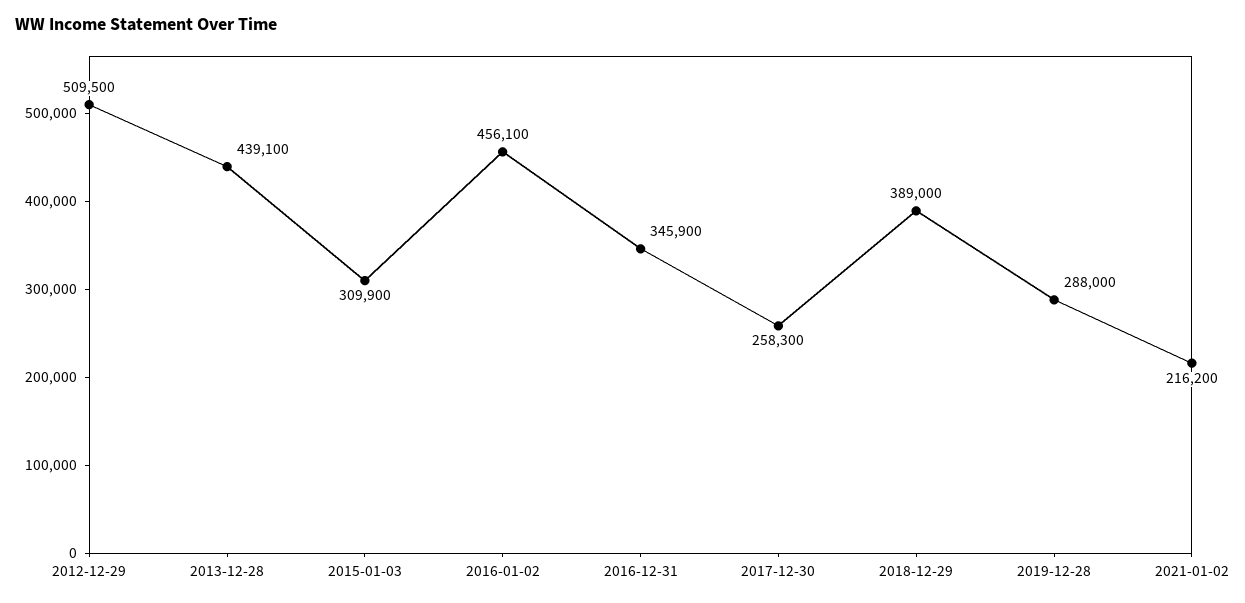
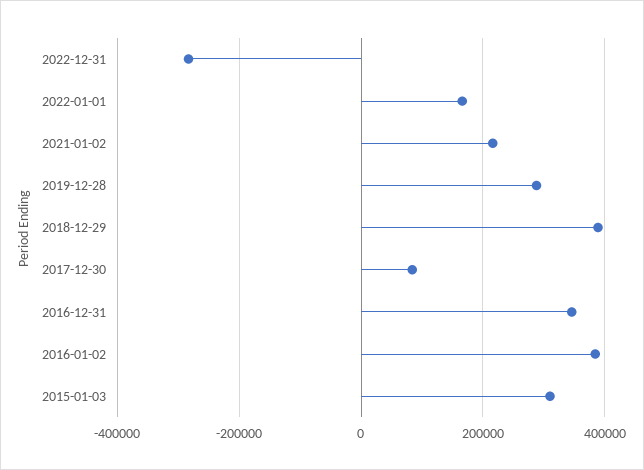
2012-12-29: 509500 -> none
2013-12-28: 439100 -> none
2016-01-02: 456100 -> 380000
2017-12-30: 258300 -> 80000
2022-12-31: none -> -280000
2022-01-01: none -> 160000

